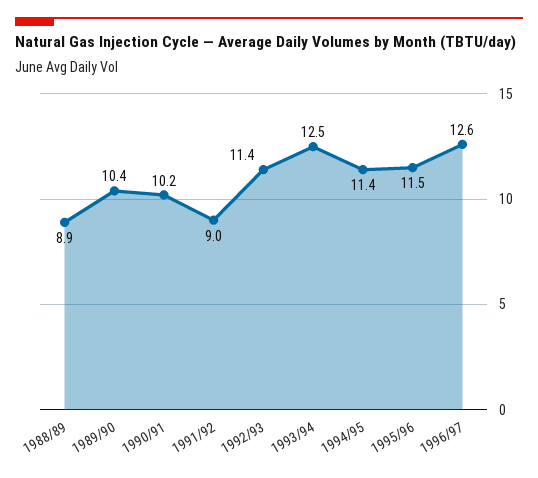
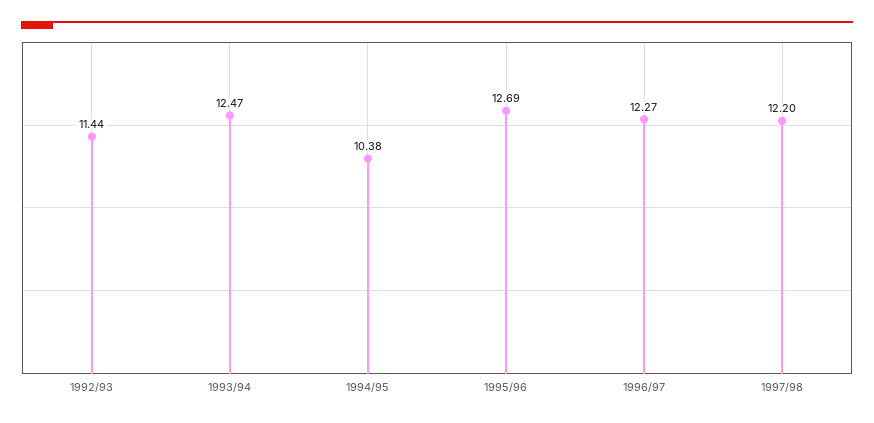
1988/89: 8.9 -> none
1989/90: 10.4 -> none
1990/91: 10.2 -> none
1991/92: 9 -> none
1994/95: 11.4 -> 10.38
1995/96: 11.5 -> 12.69
1996/97: 12.6 -> 12.27
1997/98: none -> 12.2

